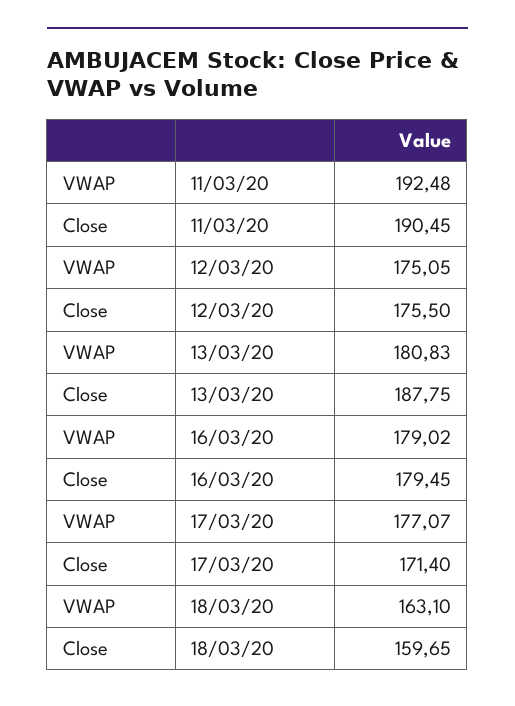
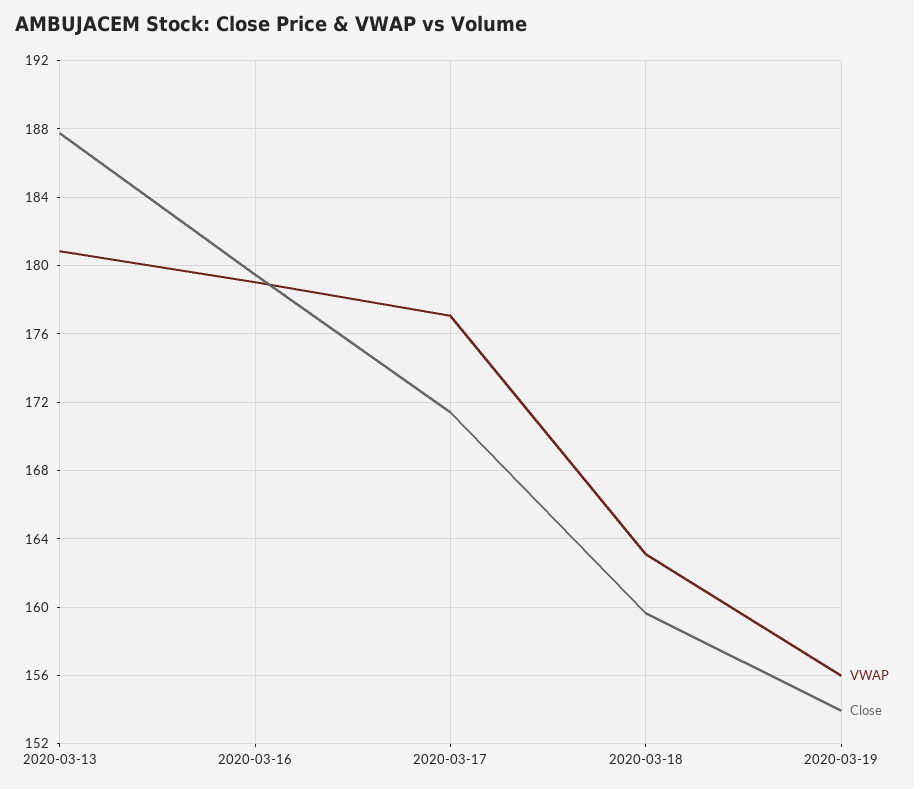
VWAP, 11/03/20: 192.48 -> none
Close, 11/03/20: 190.45 -> none
VWAP, 12/03/20: 175.05 -> none
Close, 12/03/20: 175.5 -> none
VWAP, 2020-03-19: none -> 156
Close, 2020-03-19: none -> 154

